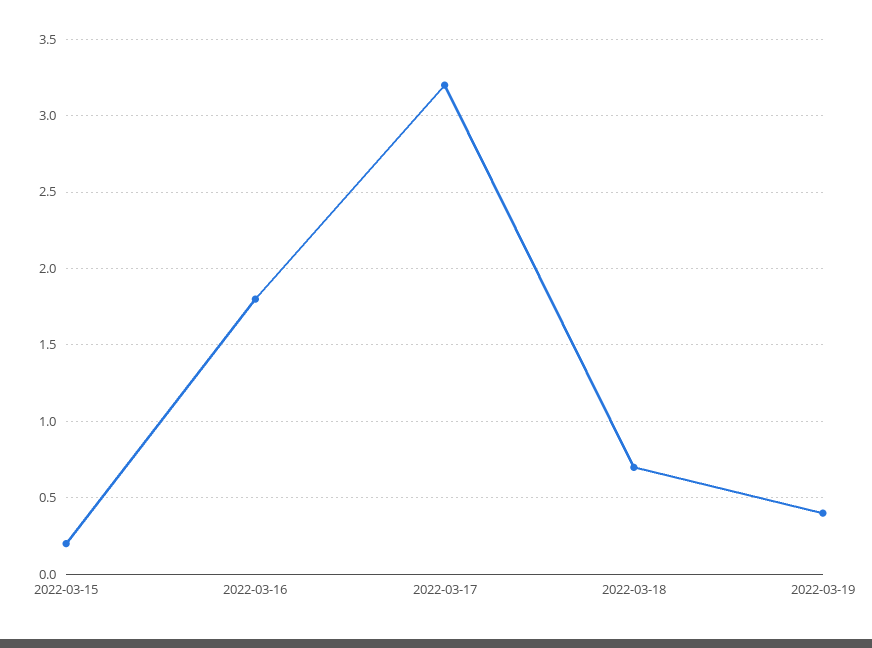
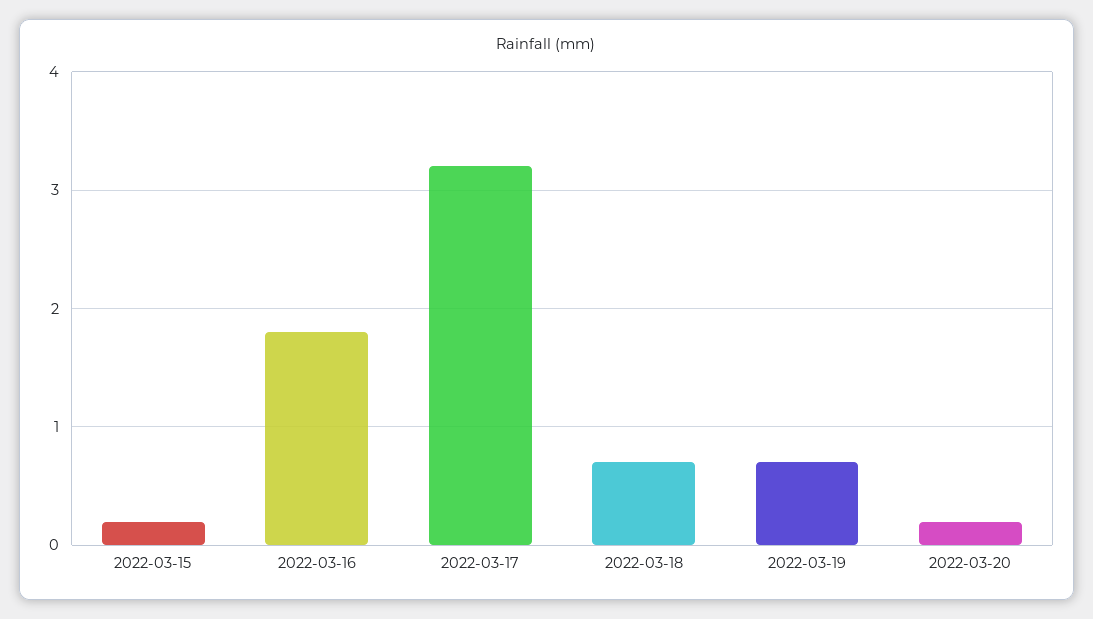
2022-03-19: 0.4 -> 0.7
2022-03-20: none -> 0.2

